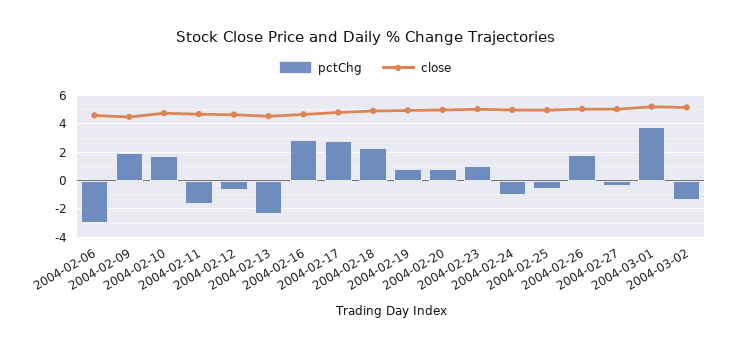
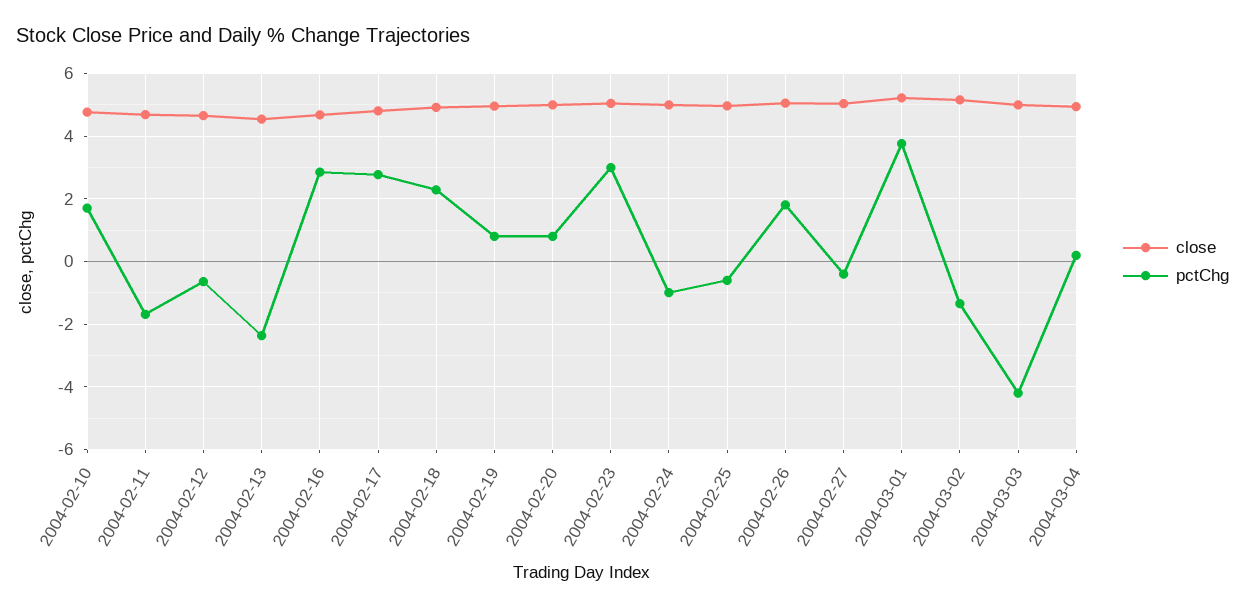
pctChg, 2004-02-06: -3 -> none
close, 2004-02-06: 4.5 -> none
pctChg, 2004-02-09: 2 -> none
close, 2004-02-09: 4.5 -> none
pctChg, 2004-02-23: 1 -> 3
close, 2004-03-03: none -> 5
pctChg, 2004-03-03: none -> -4.2
close, 2004-03-04: none -> 5
pctChg, 2004-03-04: none -> 0.2

